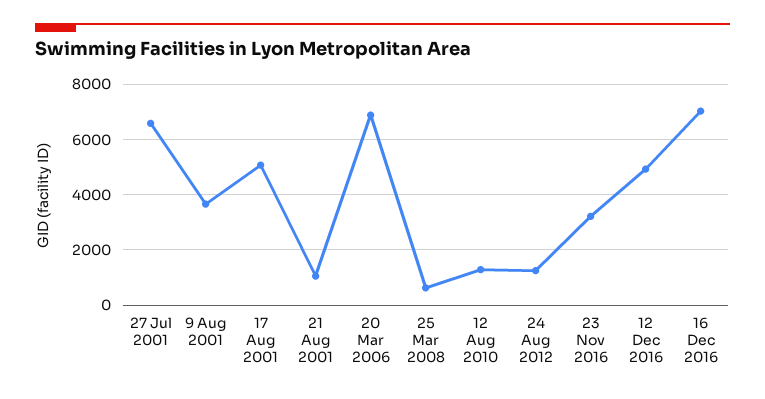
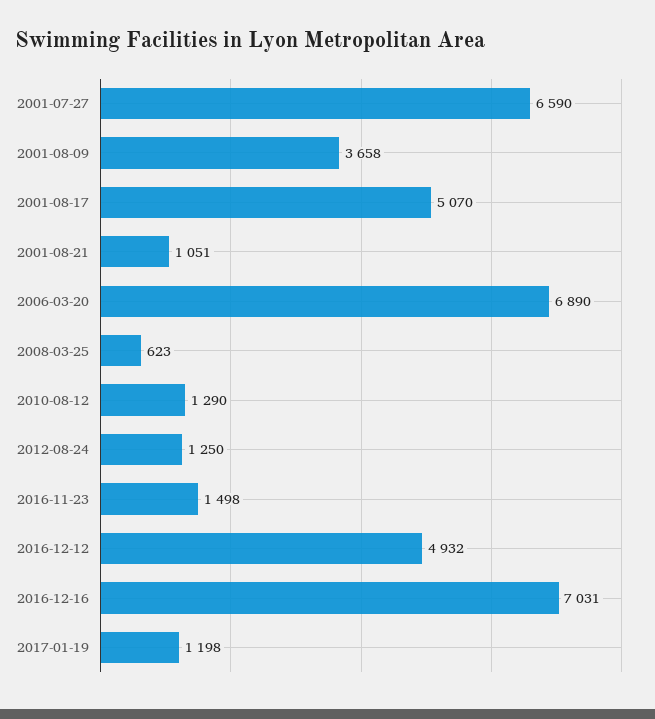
23 Nov 2016: 3250 -> 1498
2017-01-19: none -> 1198

